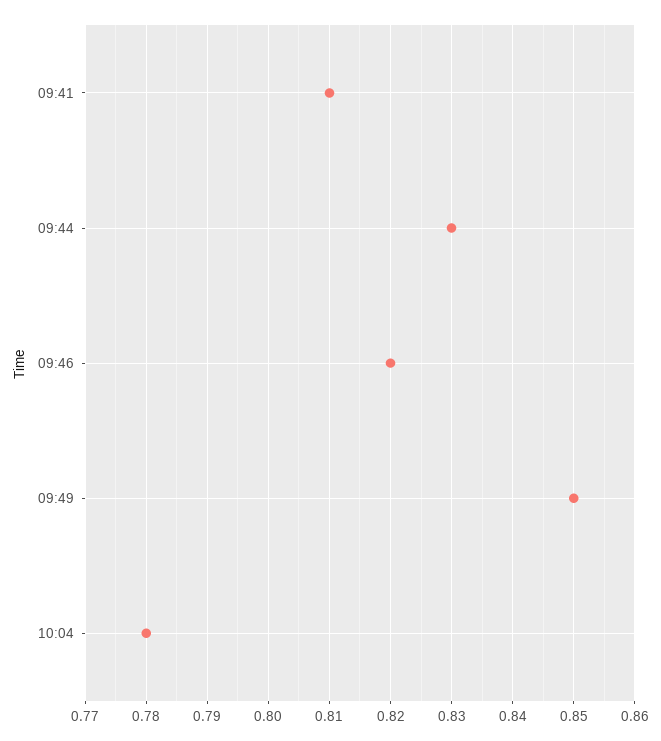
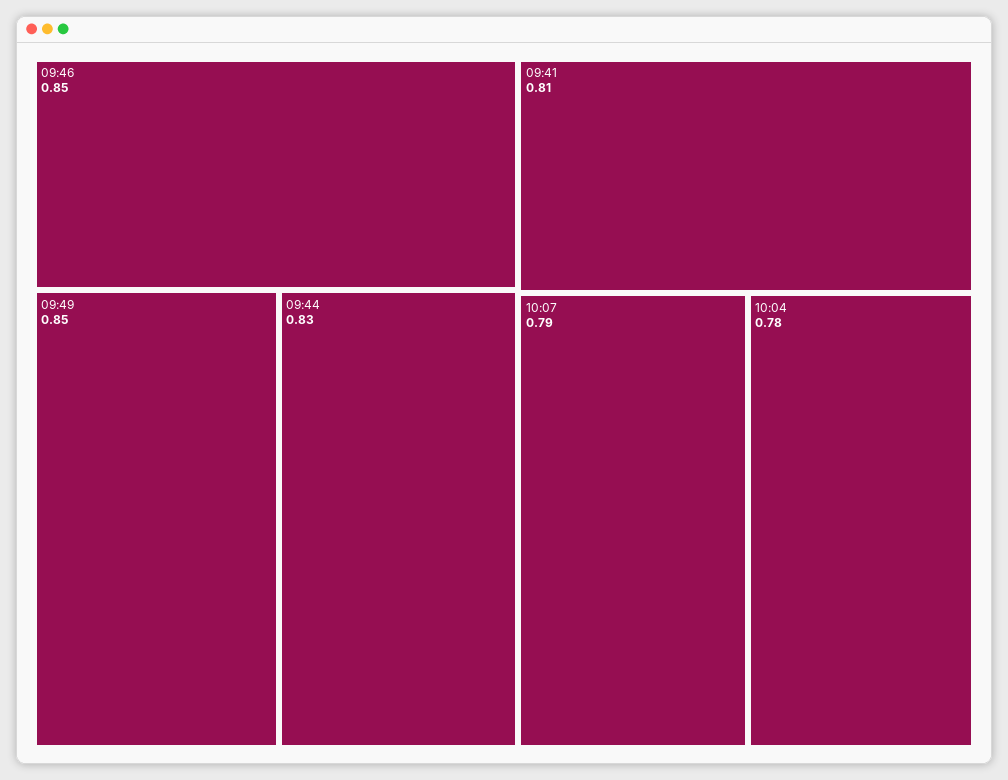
09:46: 0.82 -> 0.85
10:07: none -> 0.79

